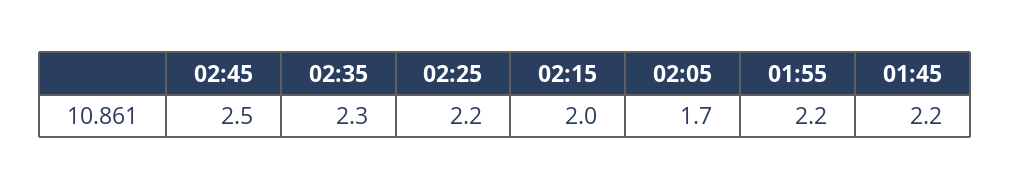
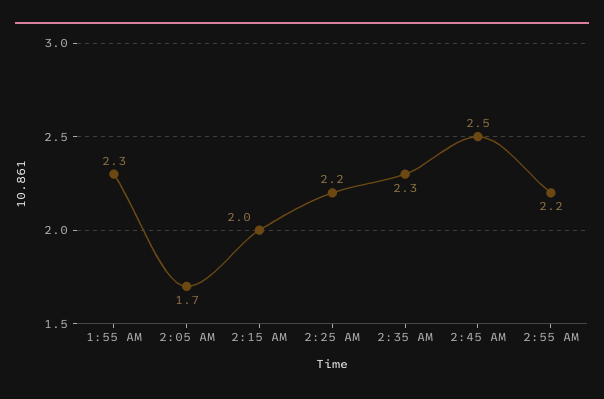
01:55: 2.2 -> 2.3
01:45: 2.2 -> none
2:55 AM: none -> 2.2

